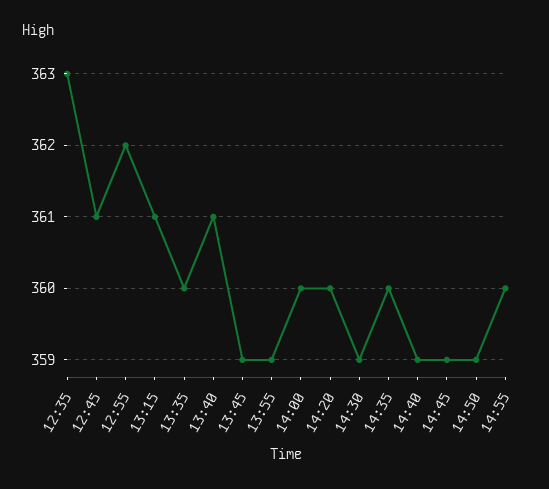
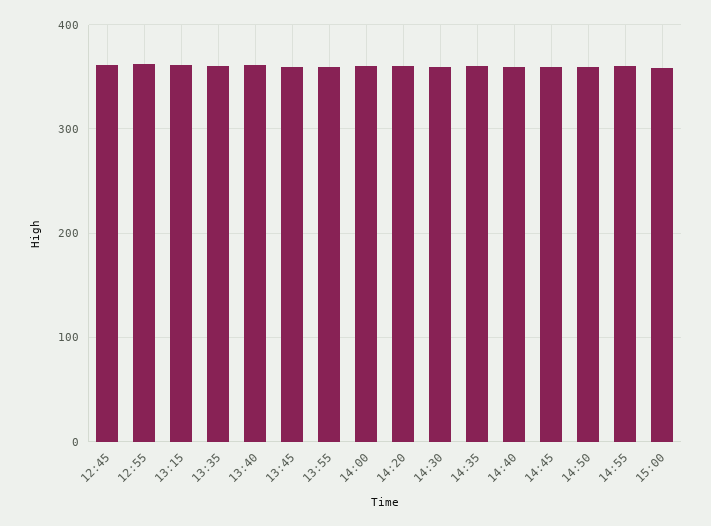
12:35: 363 -> none
15:00: none -> 360

